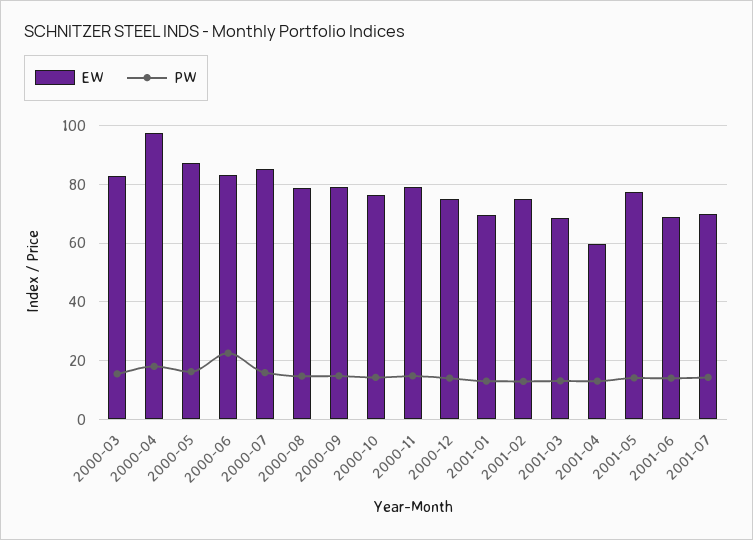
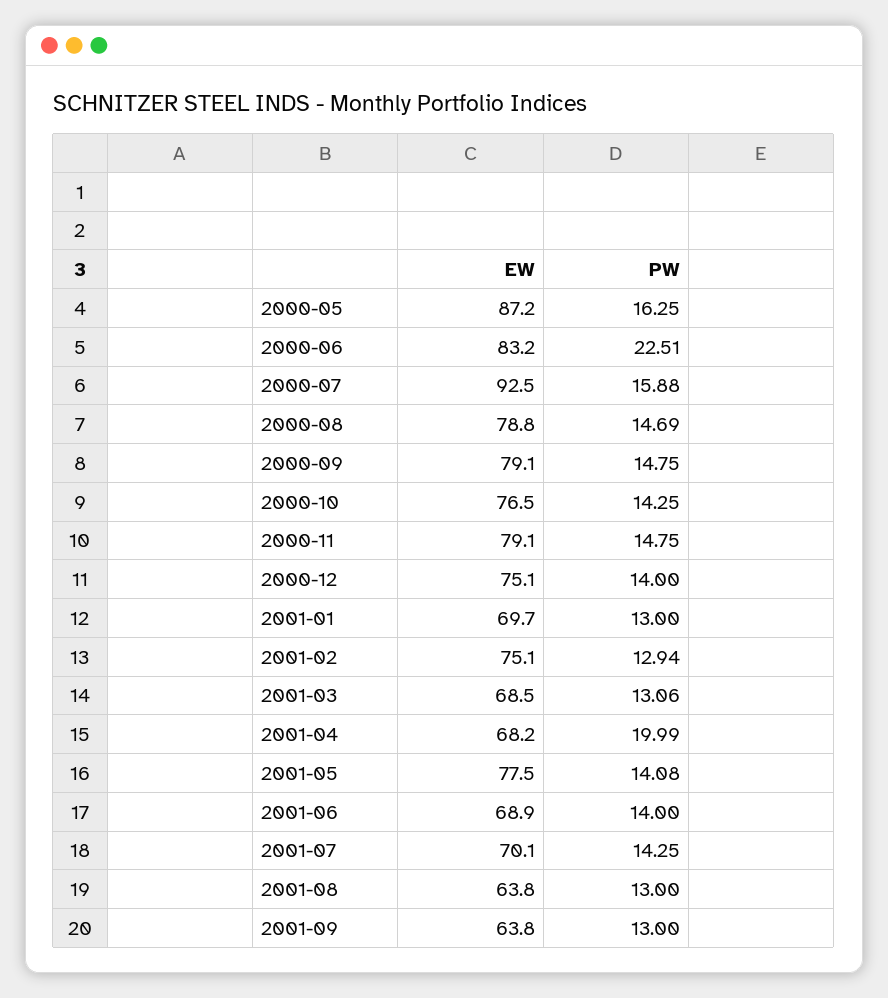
EW, 2000-03: 82.5 -> none
PW, 2000-03: 15 -> none
EW, 2000-04: 97.5 -> none
PW, 2000-04: 17.5 -> none
EW, 2000-07: 85 -> 92.5
EW, 2001-04: 60 -> 68.2
PW, 2001-04: 12.5 -> 19.99
EW, 2001-08: none -> 63.8
PW, 2001-08: none -> 13
EW, 2001-09: none -> 63.8
PW, 2001-09: none -> 13

